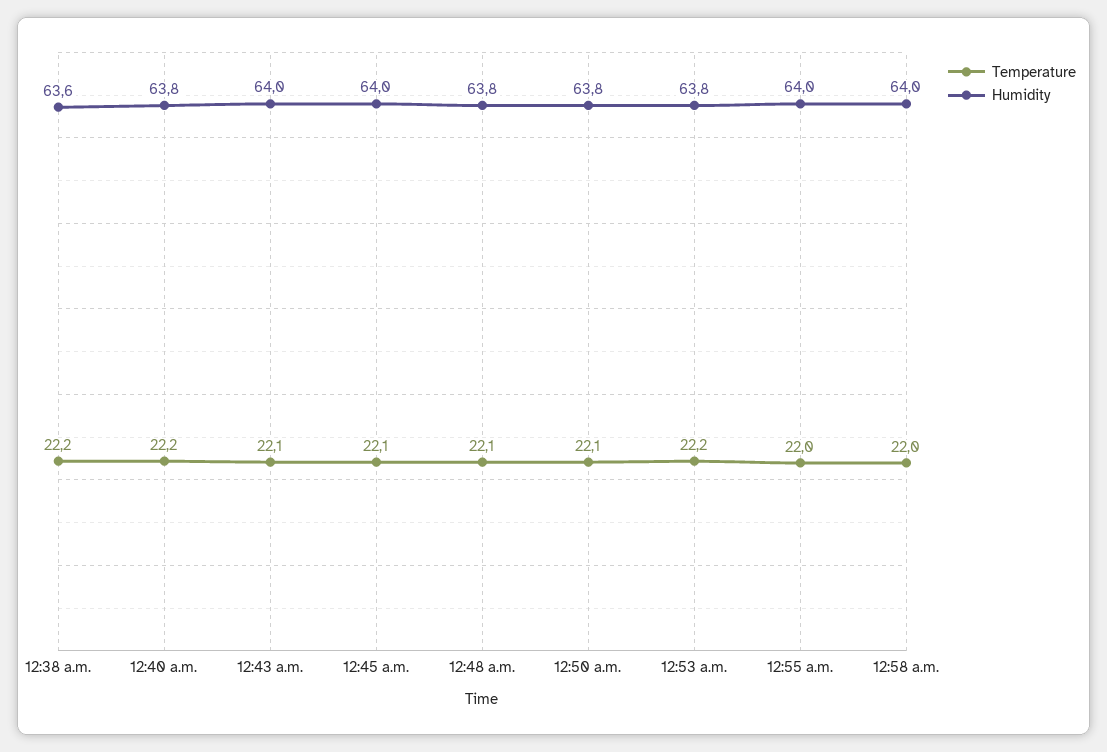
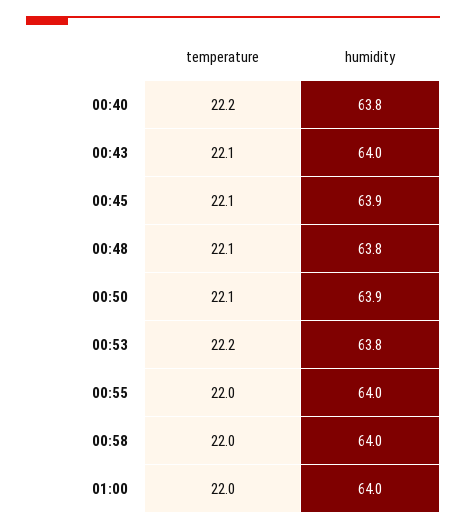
Temperature, 12:38 a.m.: 22.2 -> none
Humidity, 12:38 a.m.: 63.6 -> none
Humidity, 12:45 a.m.: 64 -> 63.9
Humidity, 12:50 a.m.: 63.8 -> 63.9
Temperature, 01:00: none -> 22
Humidity, 01:00: none -> 64

